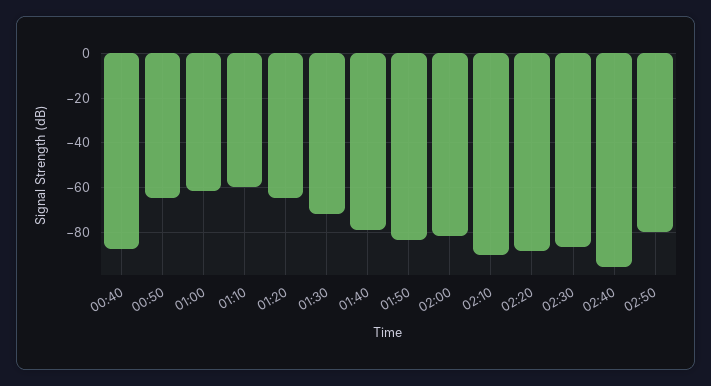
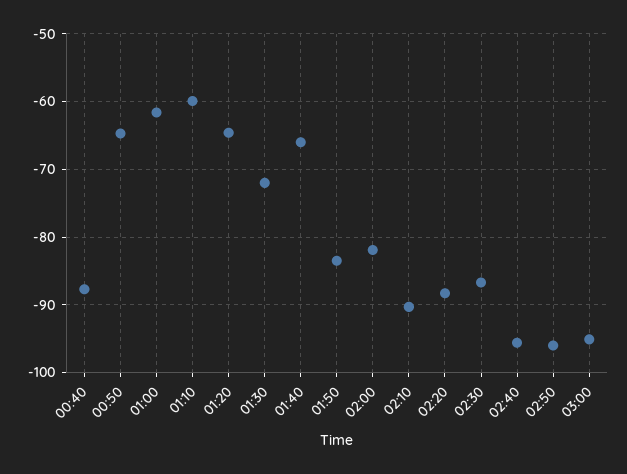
01:40: -80 -> -66
02:50: -80 -> -96
03:00: none -> -95

